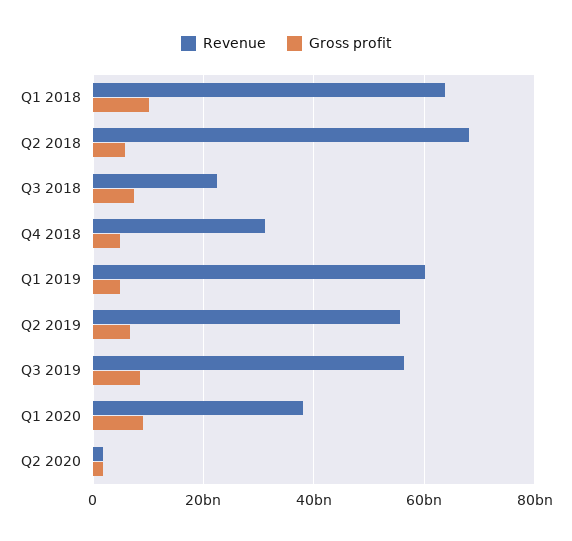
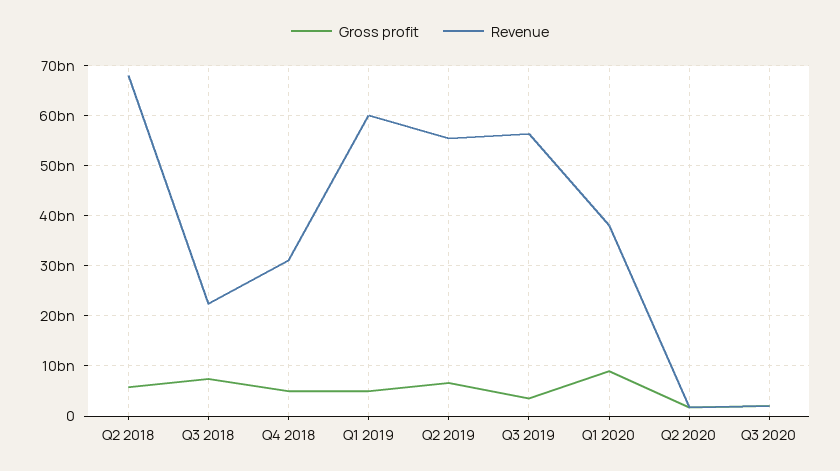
Revenue, Q1 2018: 64000000000 -> none
Gross profit, Q1 2018: 10000000000 -> none
Gross profit, Q3 2019: 8000000000 -> 4000000000
Gross profit, Q3 2020: none -> 2000000000
Revenue, Q3 2020: none -> 2000000000

